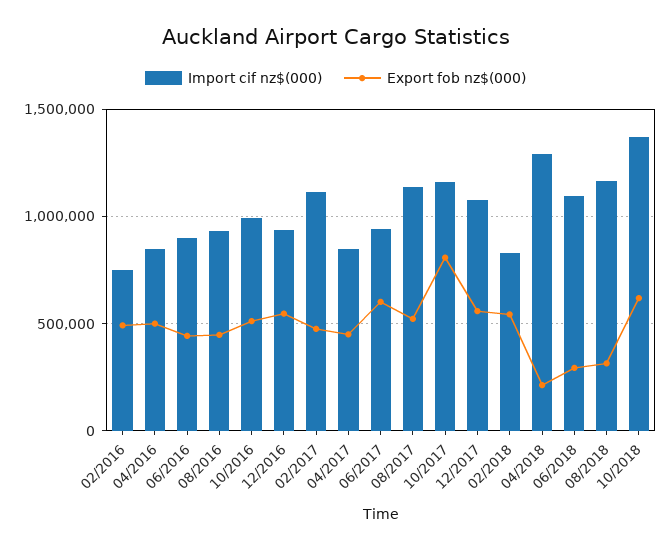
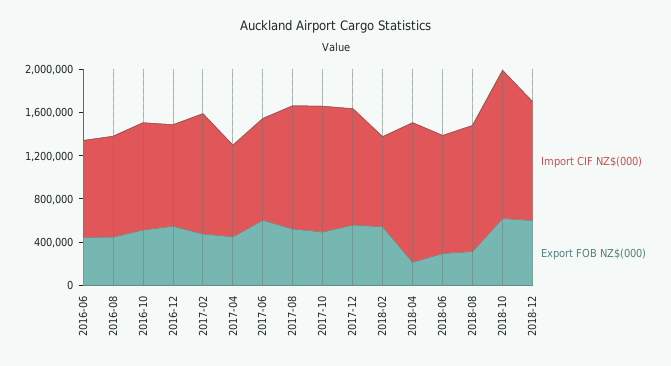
Import cif nz$(000), 02/2016: 750000 -> none
Export fob nz$(000), 02/2016: 500000 -> none
Import cif nz$(000), 04/2016: 850000 -> none
Export fob nz$(000), 04/2016: 500000 -> none
Export fob nz$(000), 10/2017: 800000 -> 500000
Import cif nz$(000), 2018-12: none -> 1100000
Export fob nz$(000), 2018-12: none -> 600000

